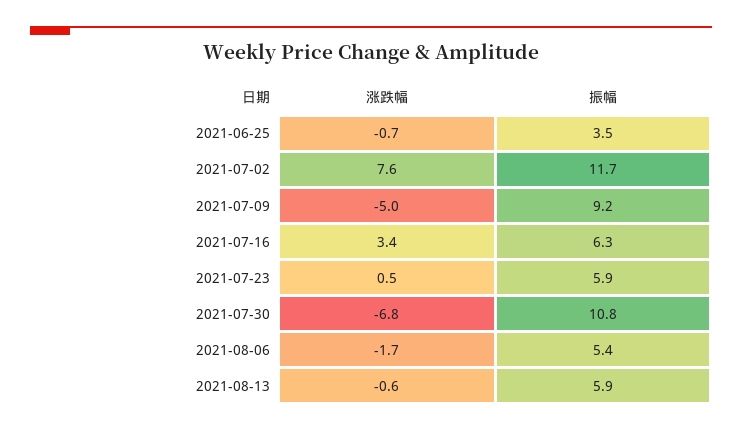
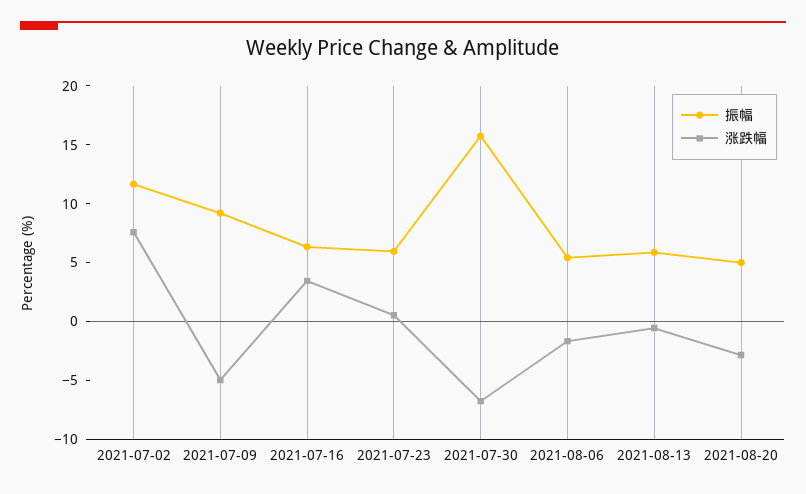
涨跌幅, 2021-06-25: -0.7 -> none
振幅, 2021-06-25: 3.5 -> none
振幅, 2021-07-30: 10.8 -> 16
振幅, 2021-08-20: none -> 5
涨跌幅, 2021-08-20: none -> -3

